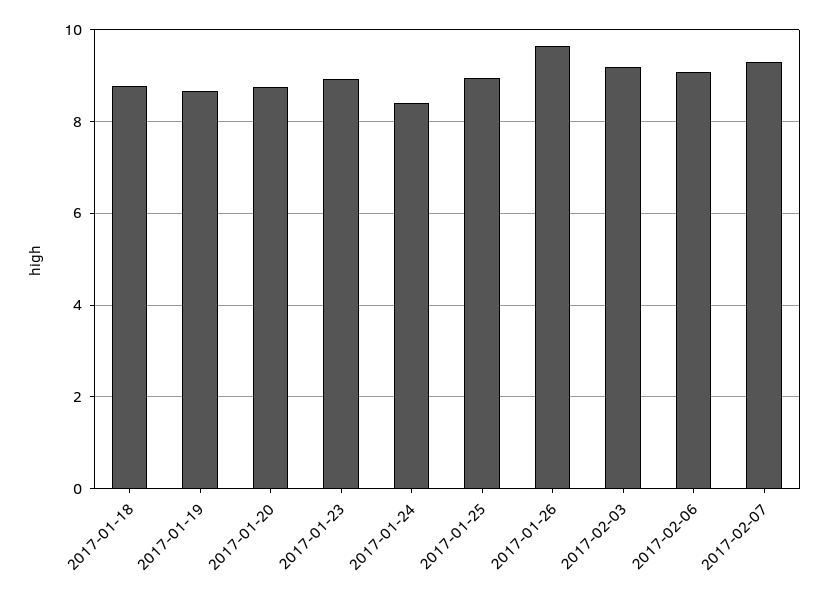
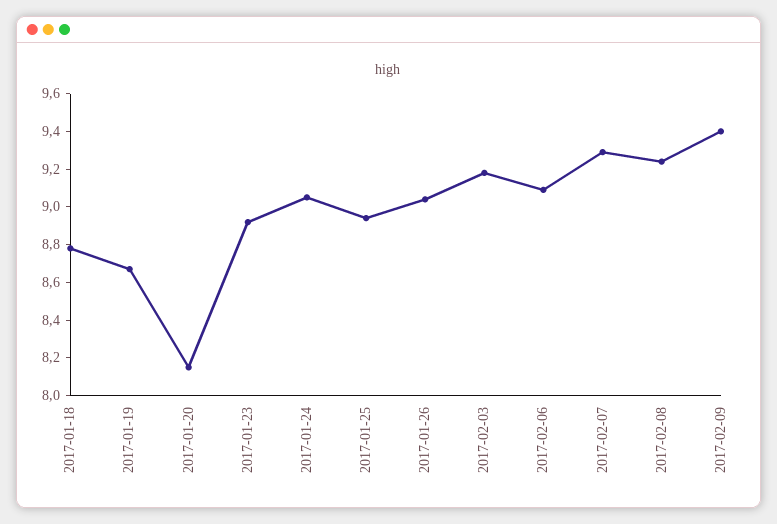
2017-01-20: 8.8 -> 8.15
2017-01-24: 8.4 -> 9.05
2017-01-26: 9.6 -> 9.05
2017-02-08: none -> 9.25
2017-02-09: none -> 9.4

